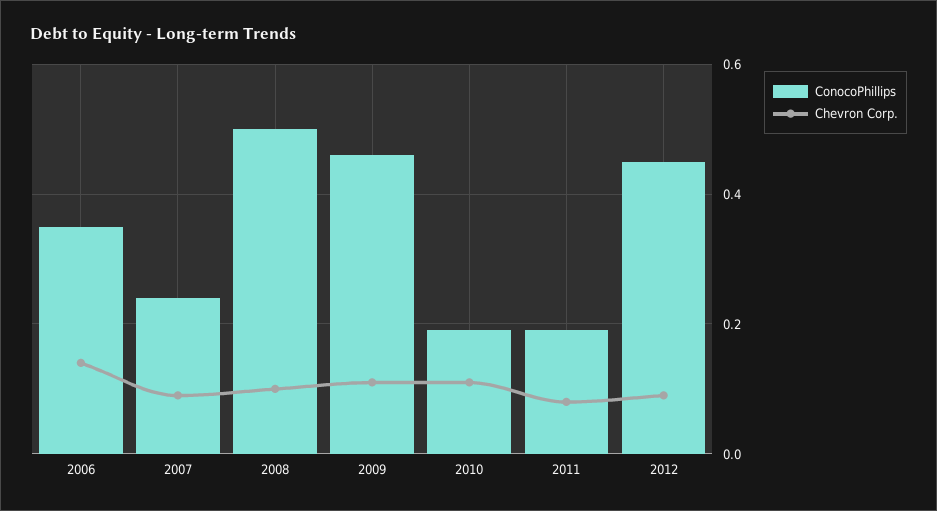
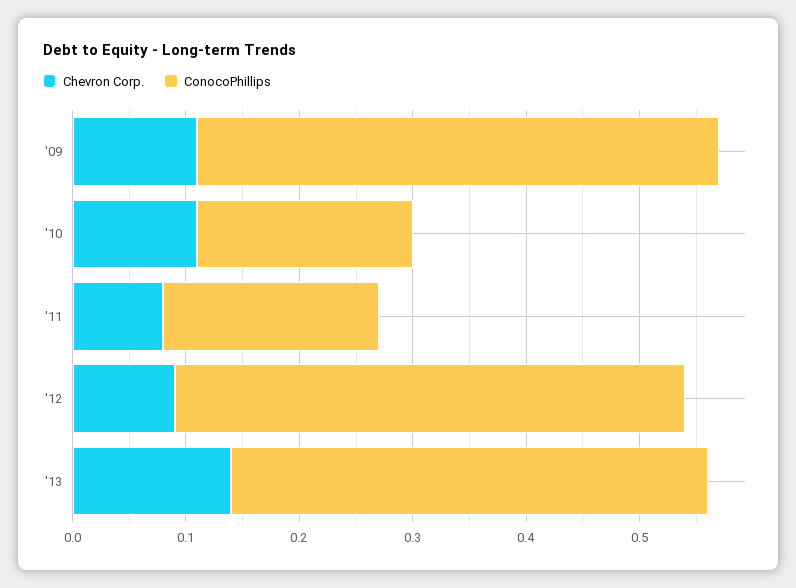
ConocoPhillips, 2006: 0.35 -> none
Chevron Corp., 2006: 0.15 -> none
ConocoPhillips, 2007: 0.25 -> none
Chevron Corp., 2007: 0.1 -> none
ConocoPhillips, 2008: 0.5 -> none
Chevron Corp., 2008: 0.1 -> none
Chevron Corp., '13: none -> 0.14
ConocoPhillips, '13: none -> 0.42

